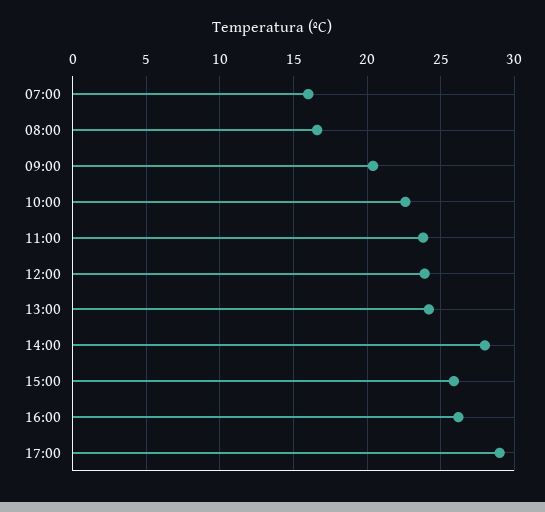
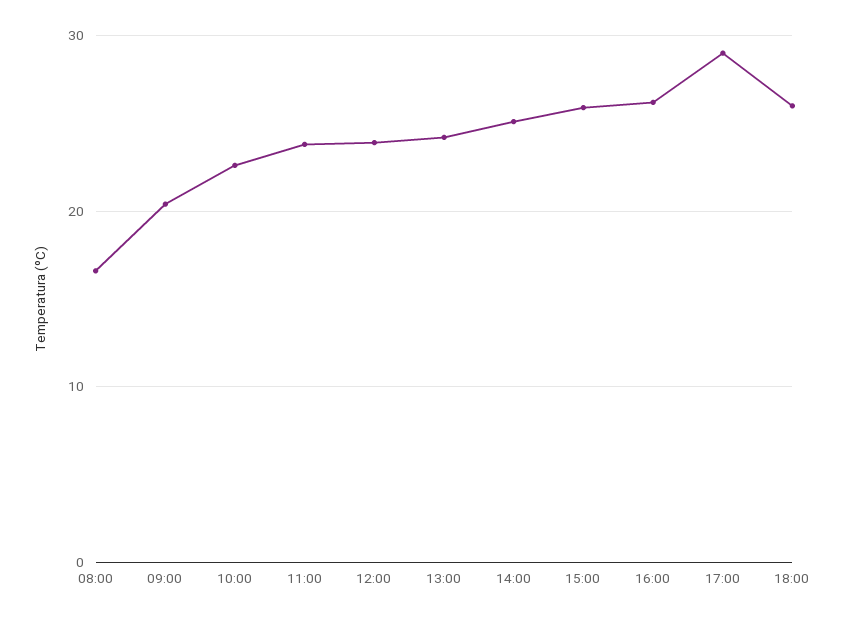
07:00: 16 -> none
14:00: 28 -> 25
18:00: none -> 26

